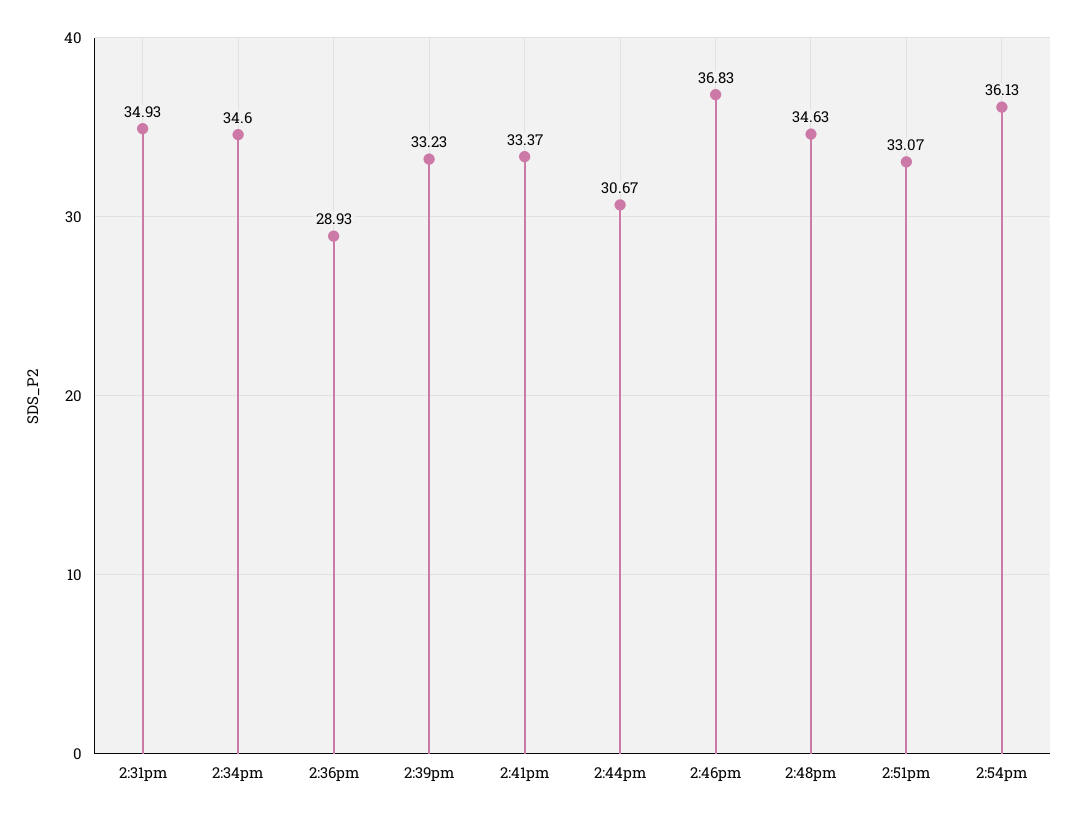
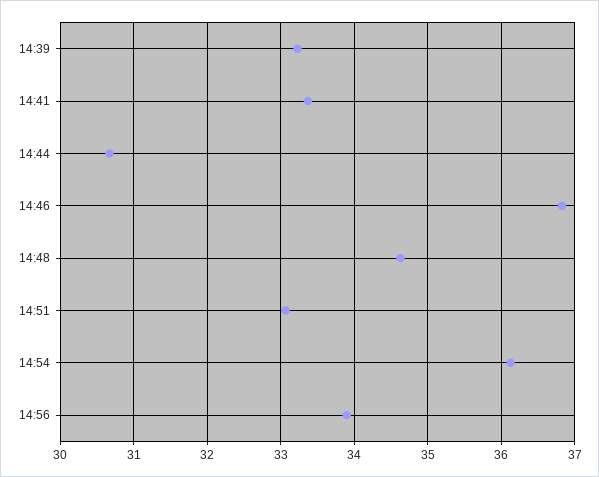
2:31pm: 34.93 -> none
2:34pm: 34.6 -> none
2:36pm: 28.93 -> none
14:56: none -> 33.9

